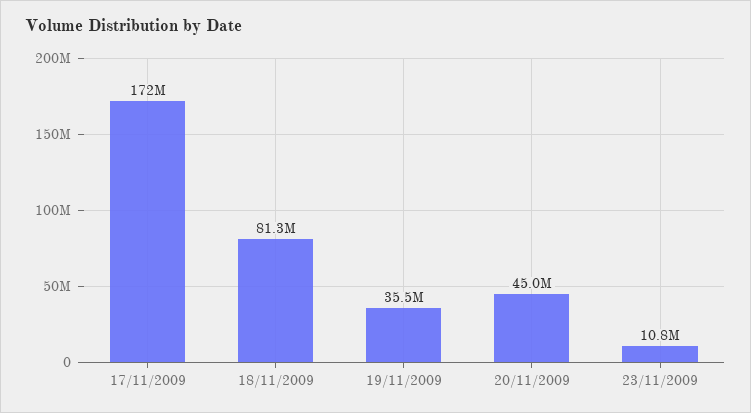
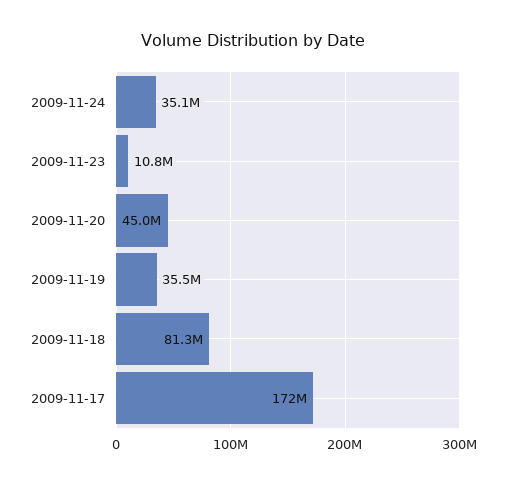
2009-11-24: none -> 35100000

